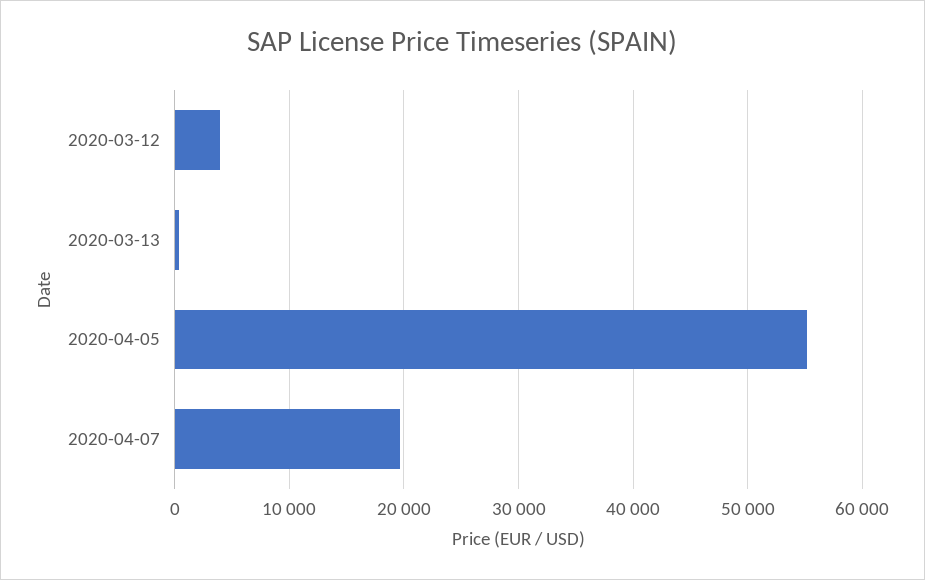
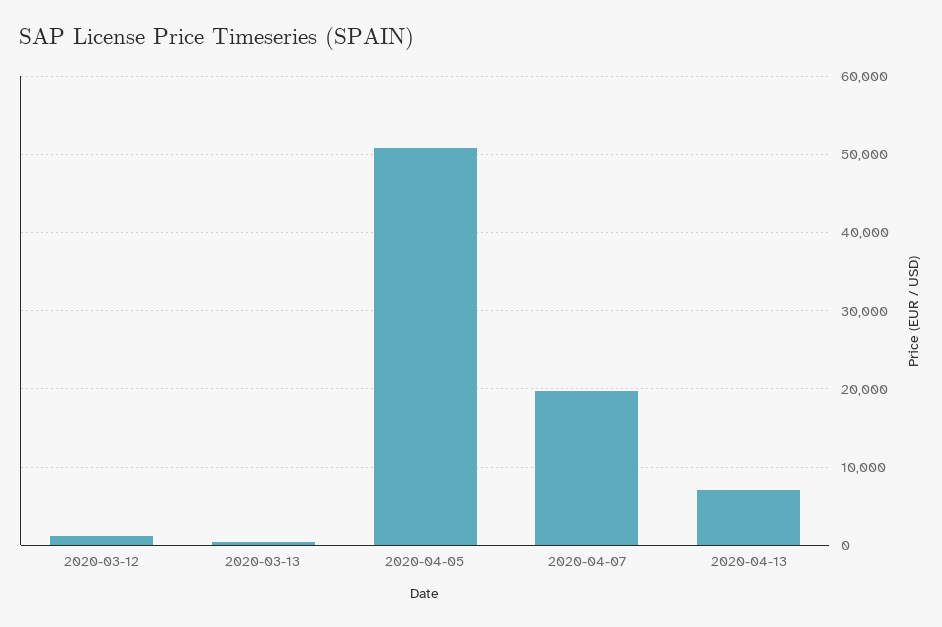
2020-03-12: 4000 -> 1000
2020-04-05: 55000 -> 51000
2020-04-13: none -> 7000

